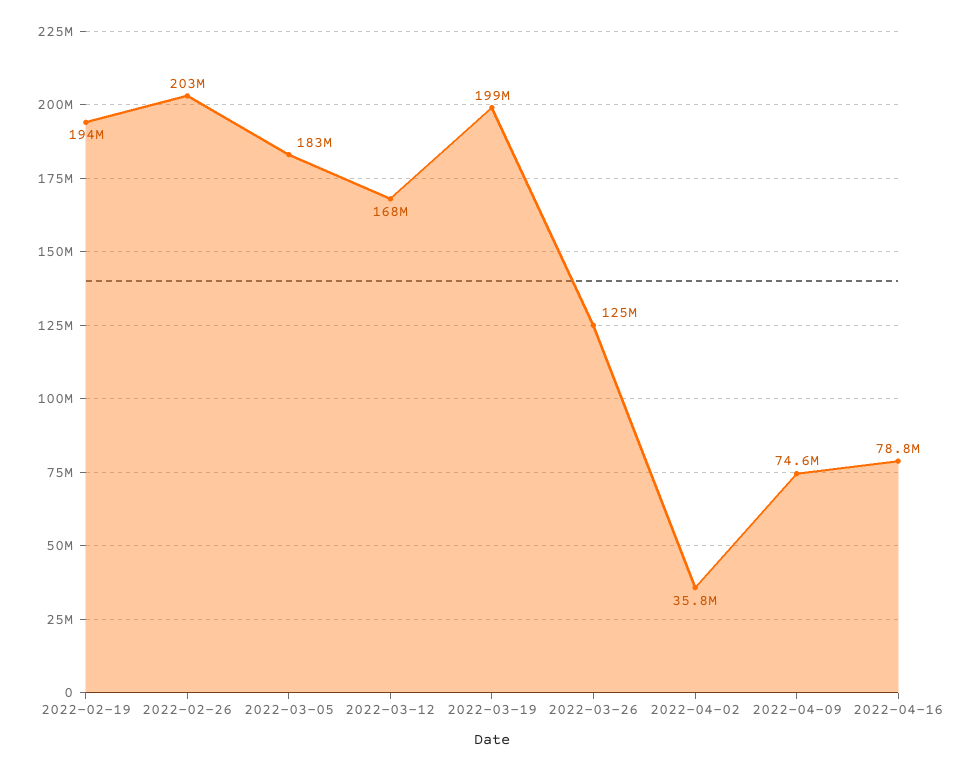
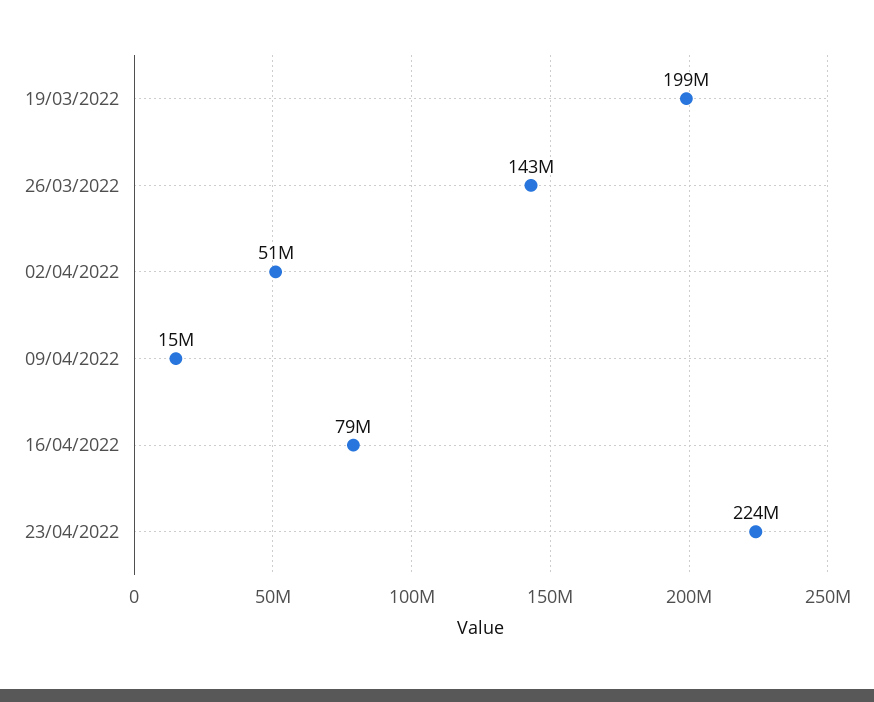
2022-02-19: 194000000 -> none
2022-02-26: 203000000 -> none
2022-03-05: 183000000 -> none
2022-03-12: 168000000 -> none
2022-03-26: 125000000 -> 143000000
2022-04-02: 35800000 -> 51000000
2022-04-09: 74600000 -> 15000000
23/04/2022: none -> 224000000

